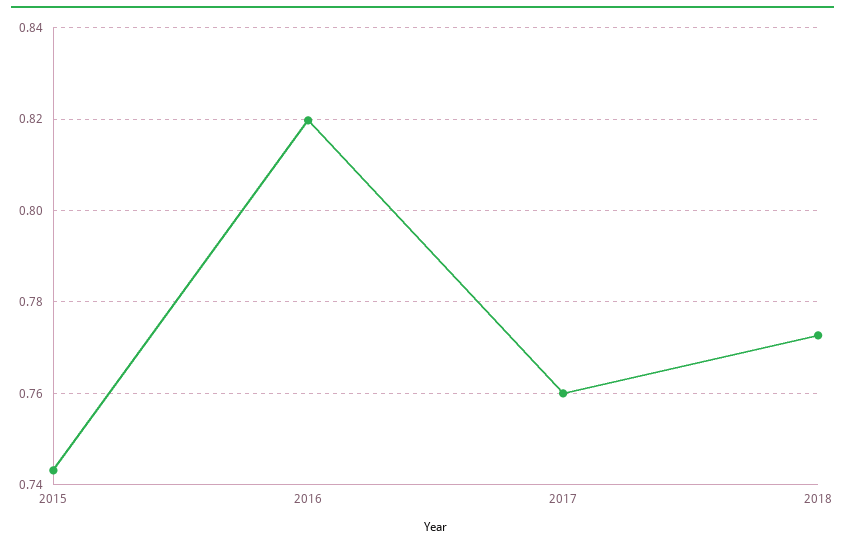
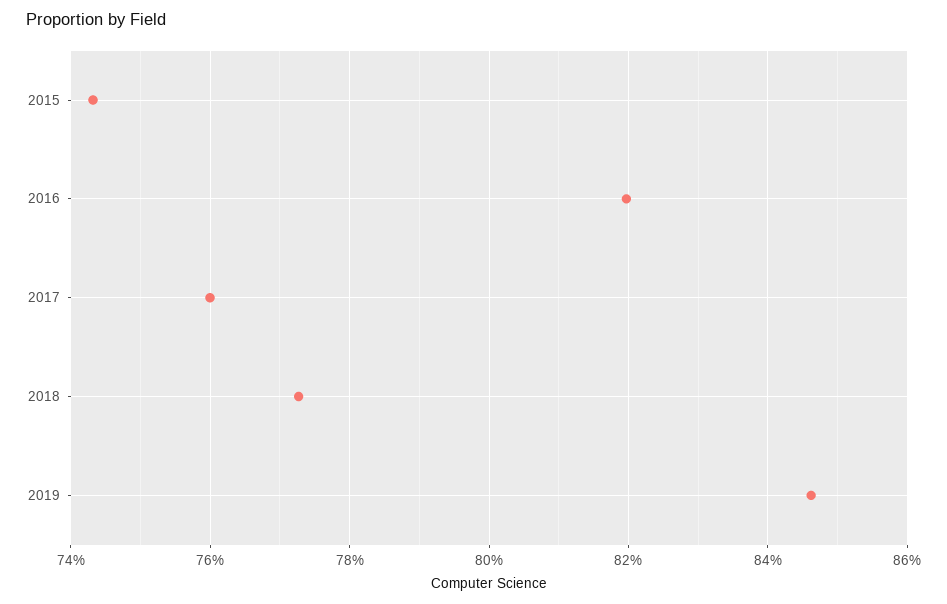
2019: none -> 0.846

